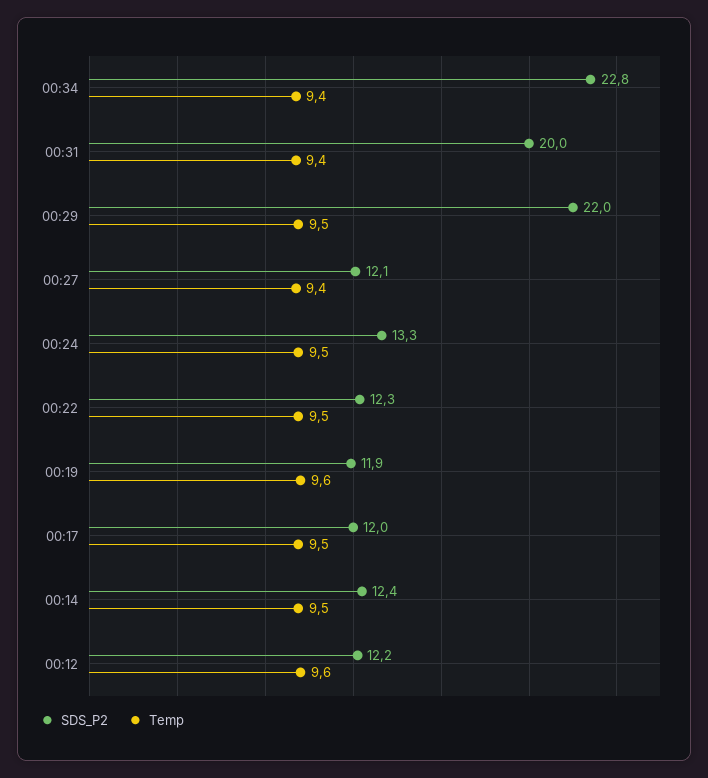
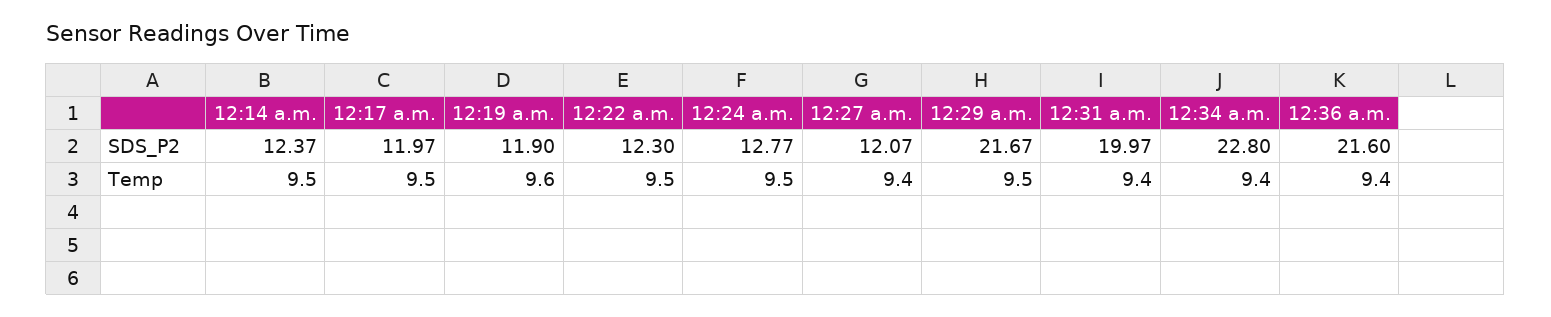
SDS_P2, 00:29: 22 -> 21.67
SDS_P2, 00:24: 13.3 -> 12.77
SDS_P2, 00:12: 12.2 -> none
Temp, 00:12: 9.6 -> none
SDS_P2, 12:36 a.m.: none -> 21.6
Temp, 12:36 a.m.: none -> 9.4

